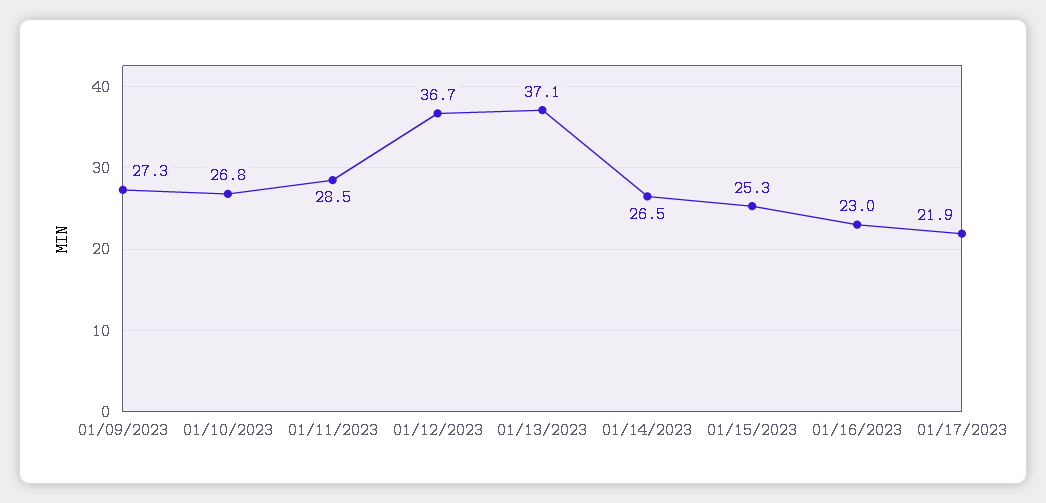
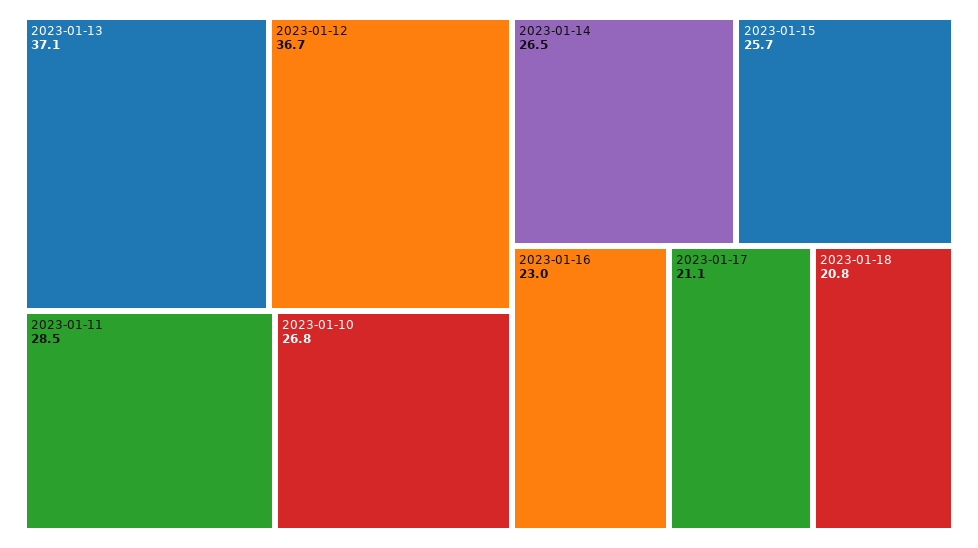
01/09/2023: 27.3 -> none
01/15/2023: 25.3 -> 25.7
01/17/2023: 21.9 -> 21.1
2023-01-18: none -> 20.8

